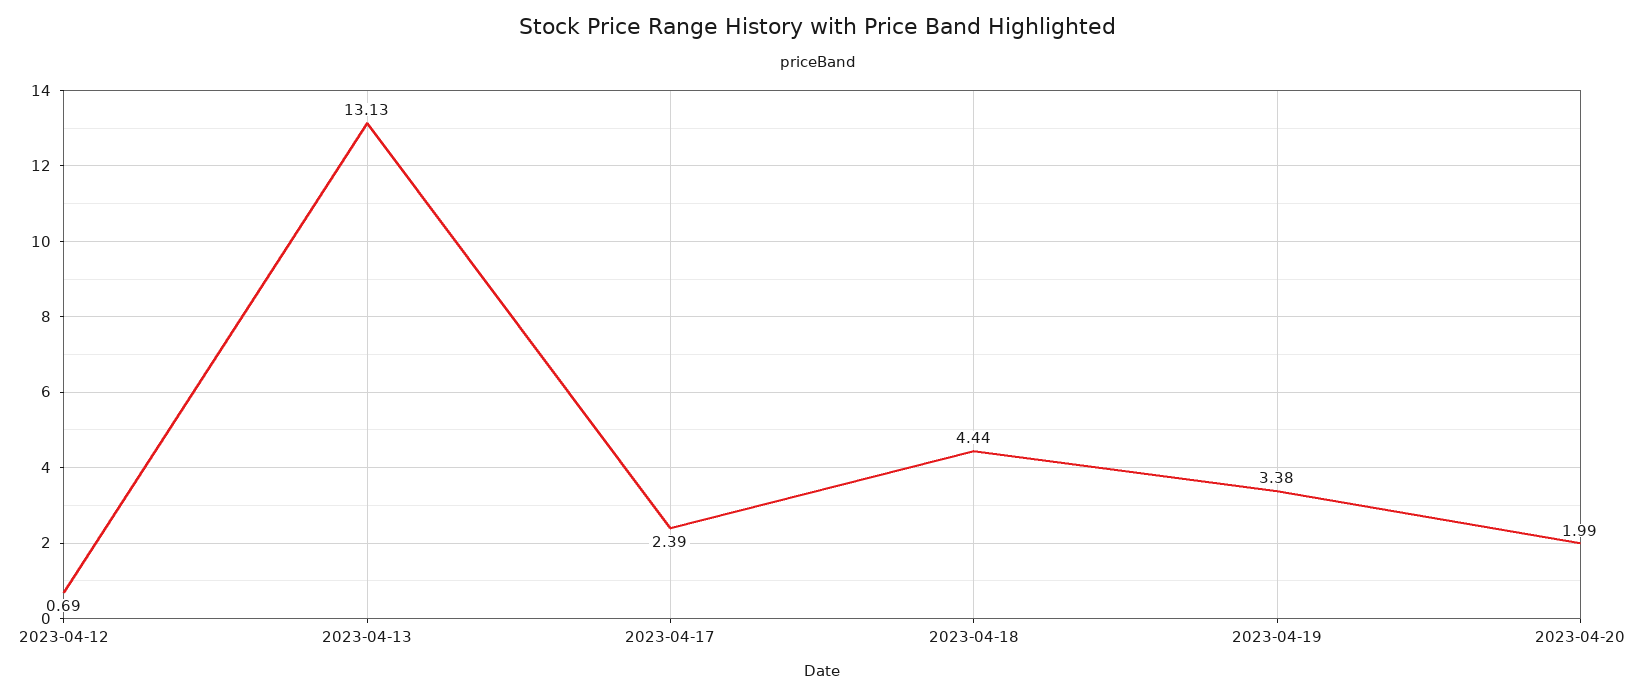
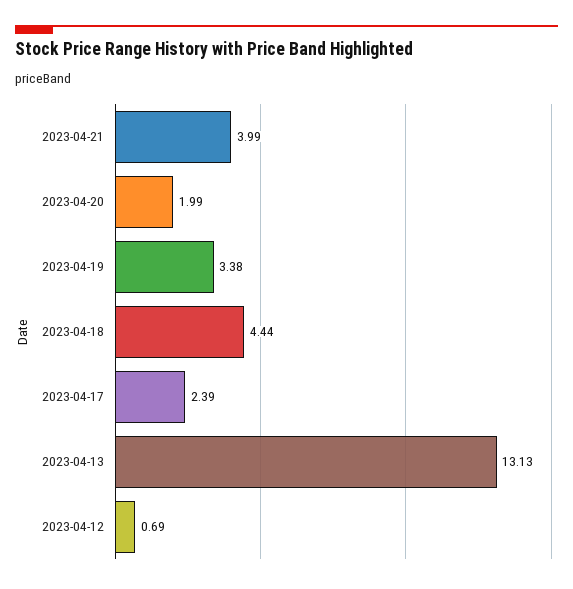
2023-04-21: none -> 3.99

